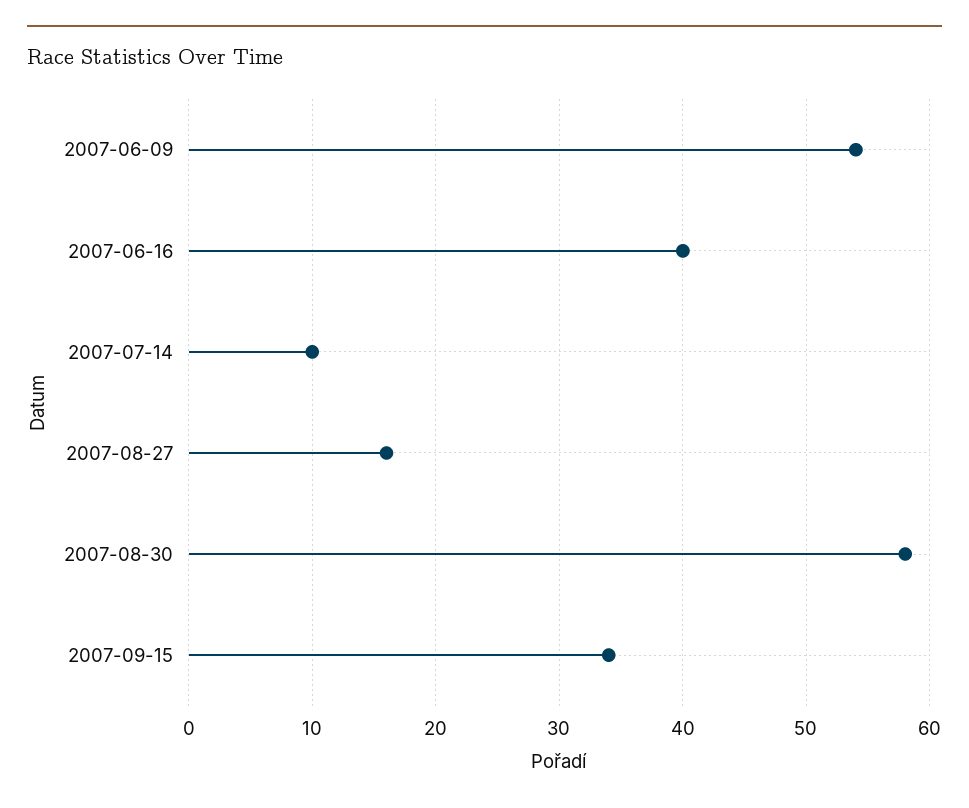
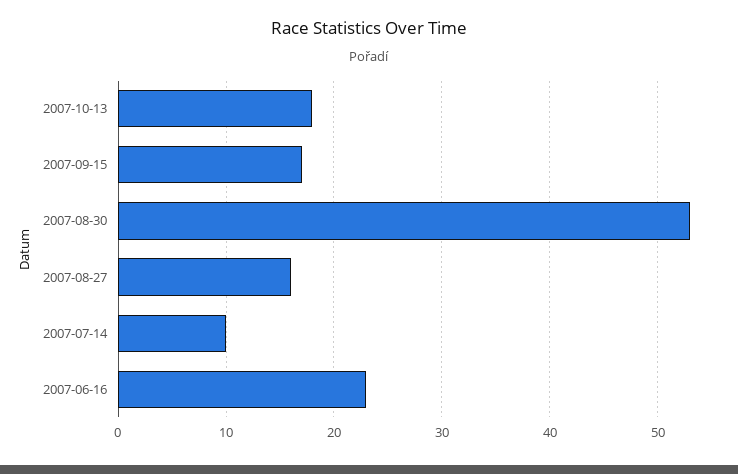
2007-06-09: 54 -> none
2007-06-16: 40 -> 23
2007-08-30: 58 -> 53
2007-09-15: 34 -> 17
2007-10-13: none -> 18

